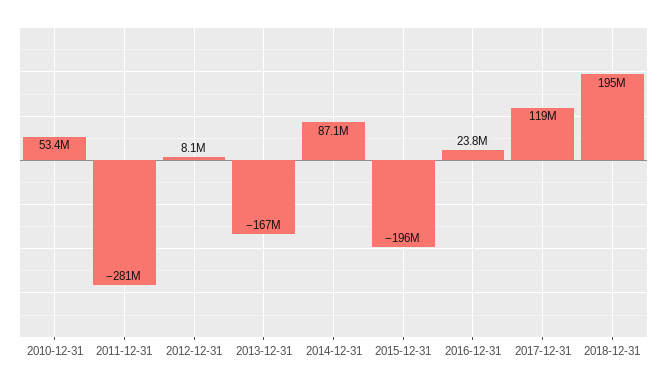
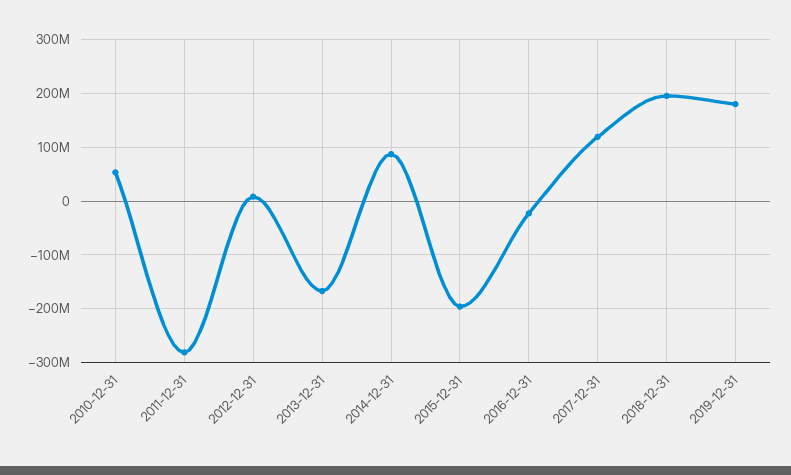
2016-12-31: 23800000 -> -20000000
2019-12-31: none -> 180000000

